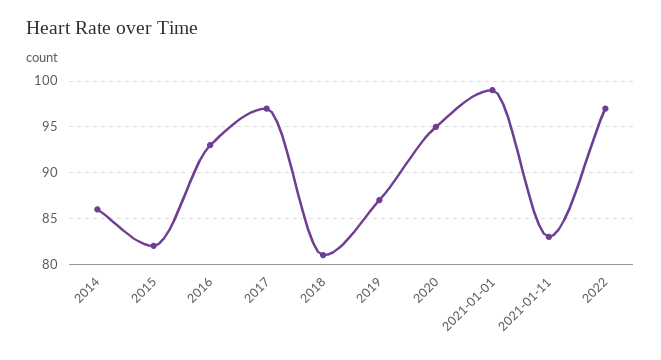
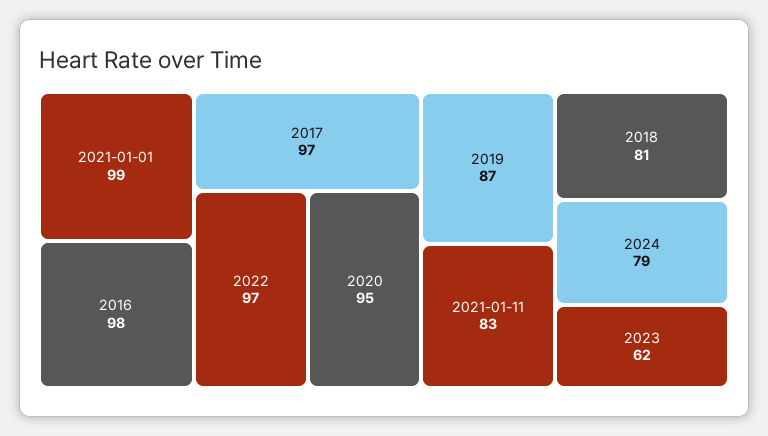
2014: 86 -> none
2015: 82 -> none
2016: 93 -> 98
2024: none -> 79
2023: none -> 62

